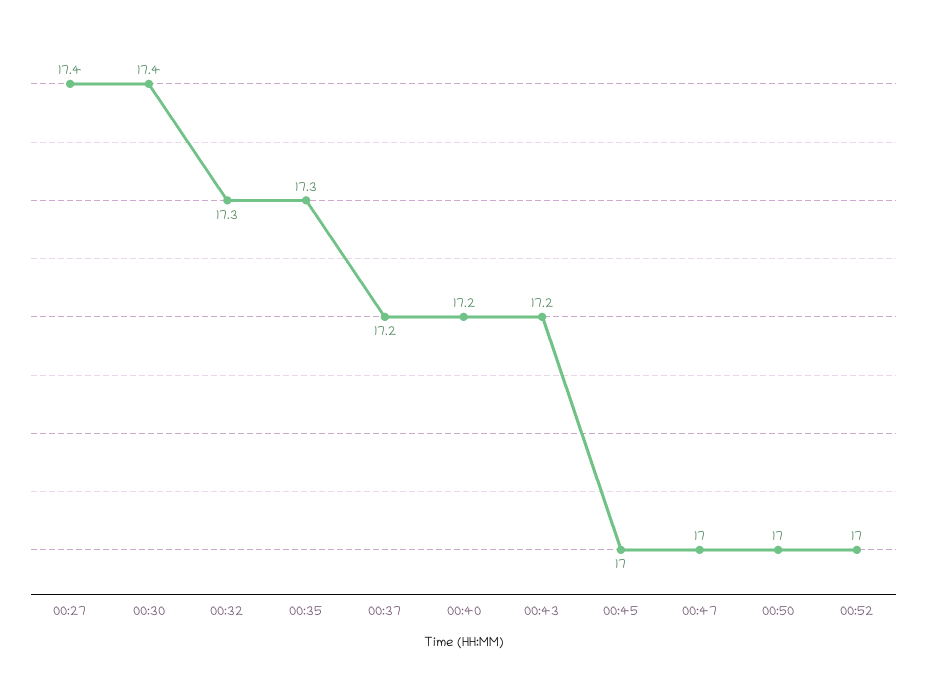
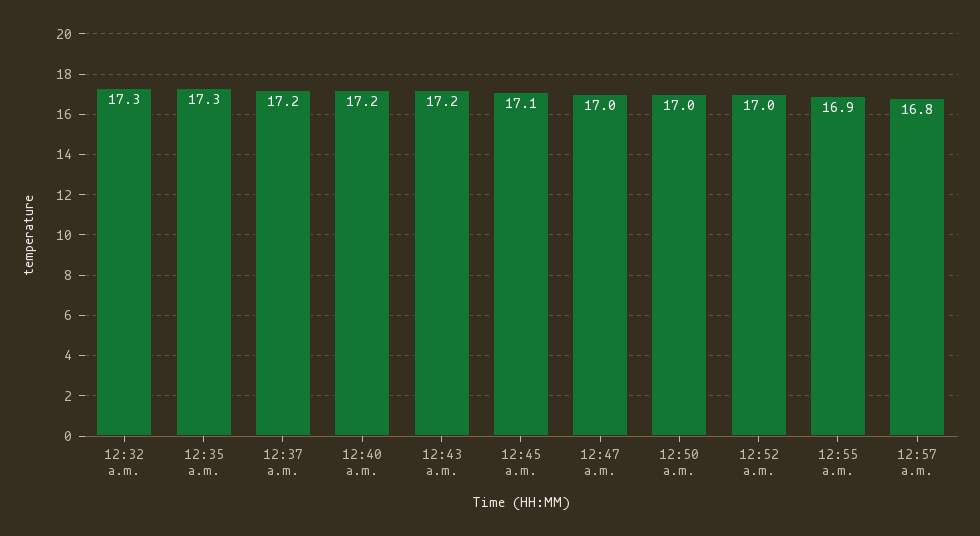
00:27: 17.4 -> none
00:30: 17.4 -> none
00:45: 17 -> 17.1
12:55 a.m.: none -> 16.9
12:57 a.m.: none -> 16.8

